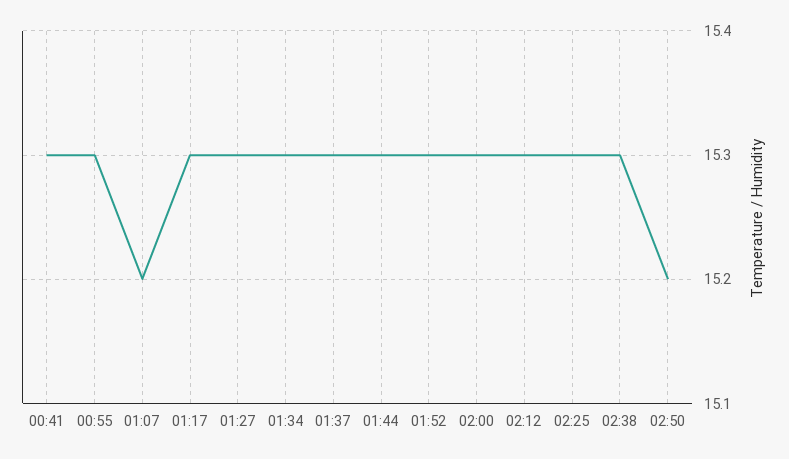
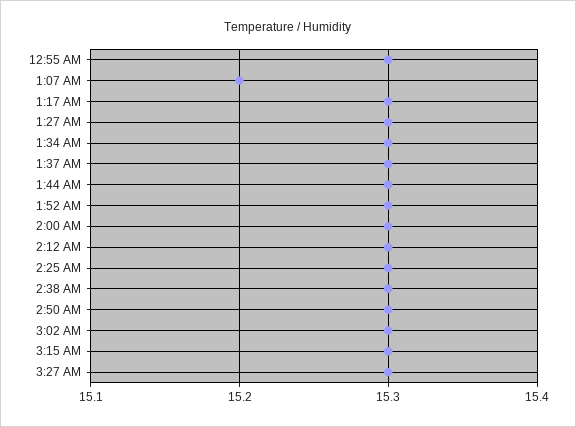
00:41: 15.3 -> none
02:50: 15.2 -> 15.3
3:02 AM: none -> 15.3
3:15 AM: none -> 15.3
3:27 AM: none -> 15.3

